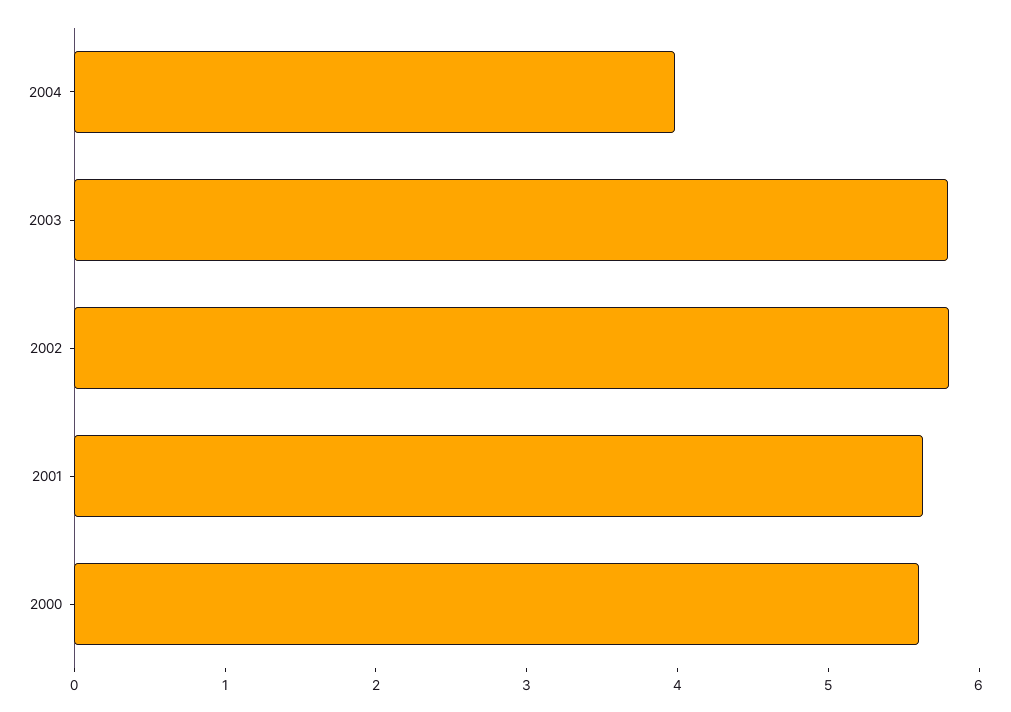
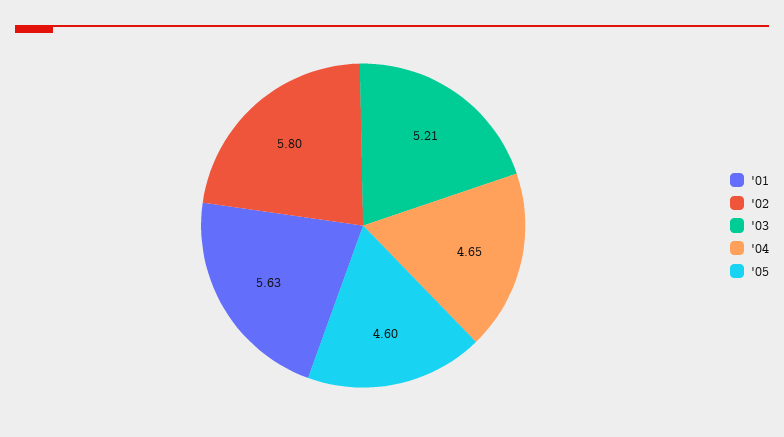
2004: 4 -> 4.65
2003: 5.8 -> 5.21
2000: 5.6 -> none
'05: none -> 4.6

